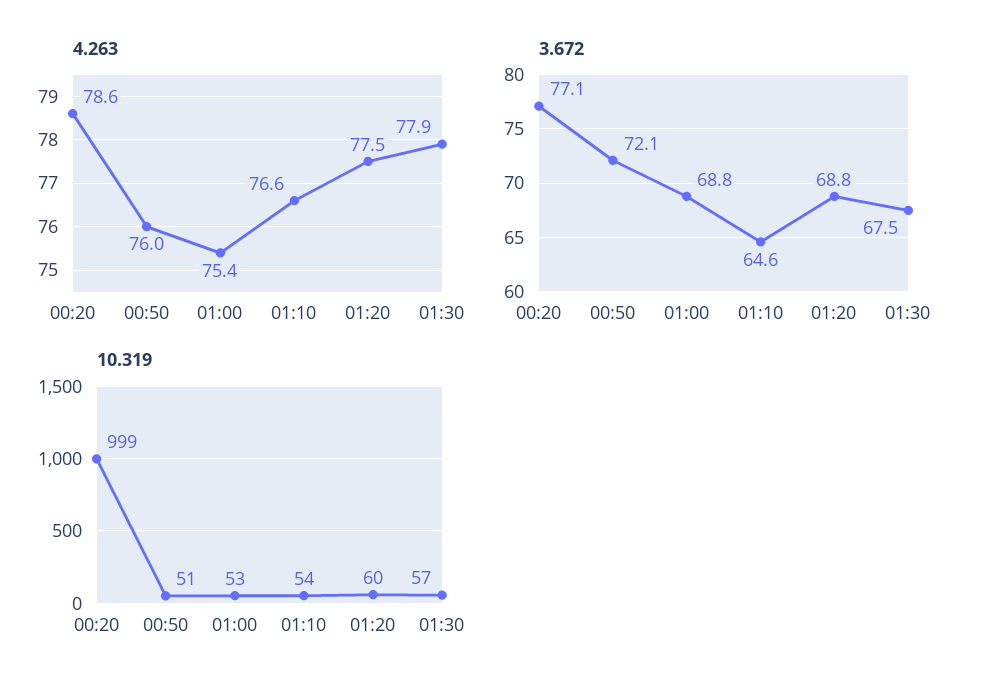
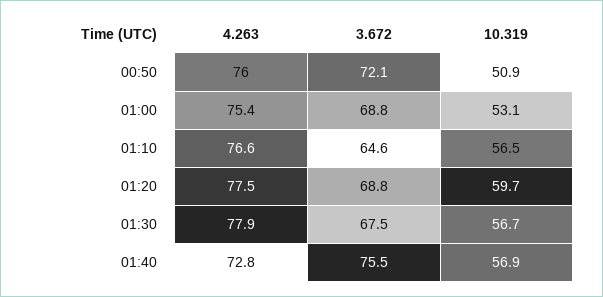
4.263, 00:20: 78.6 -> none
3.672, 00:20: 77.1 -> none
10.319, 00:20: 999 -> none
10.319, 01:10: 54 -> 56.5
4.263, 01:40: none -> 72.8
3.672, 01:40: none -> 75.5
10.319, 01:40: none -> 56.9

